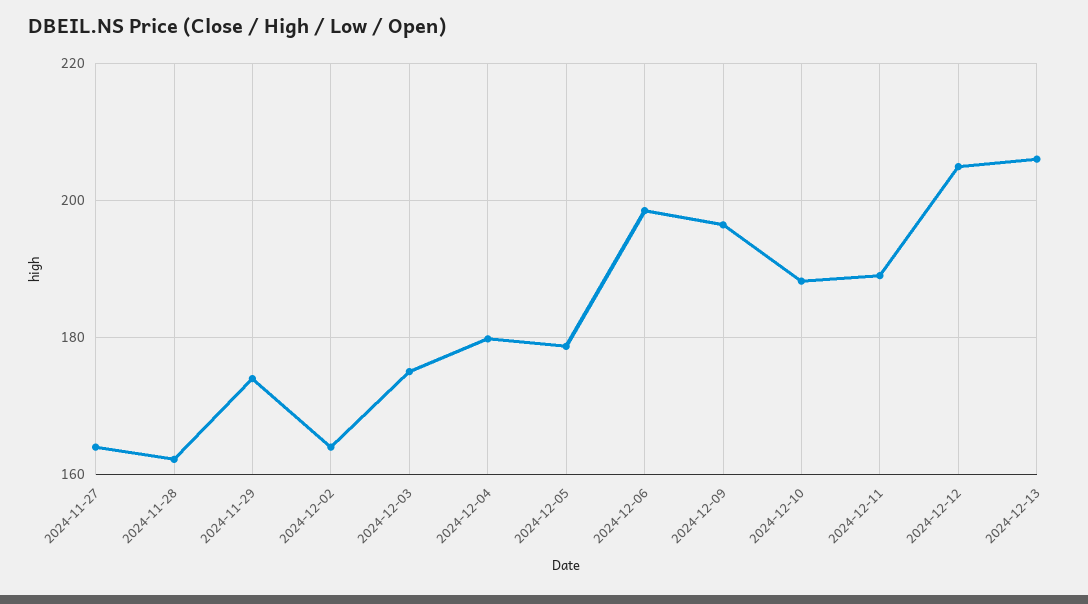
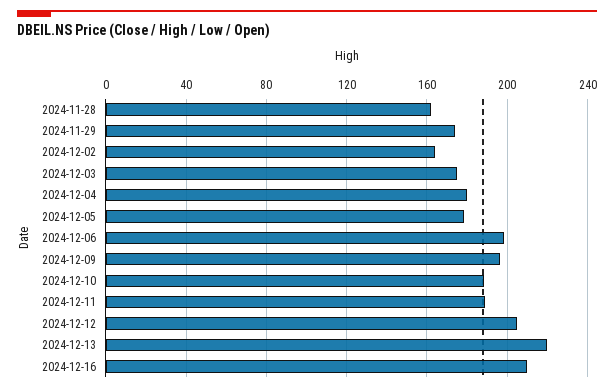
2024-11-27: 164 -> none
2024-12-13: 206 -> 220
2024-12-16: none -> 210

